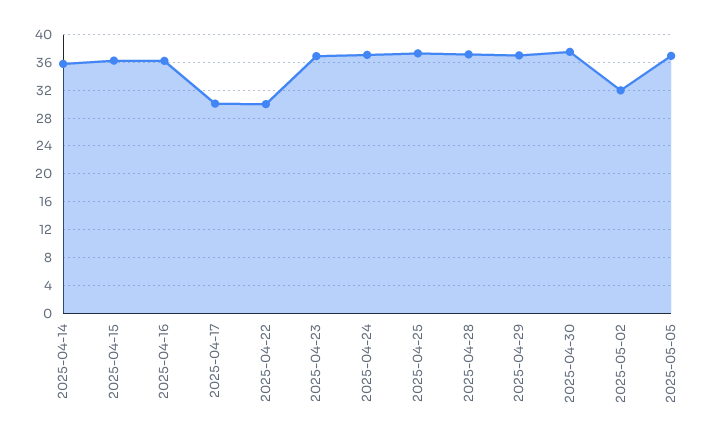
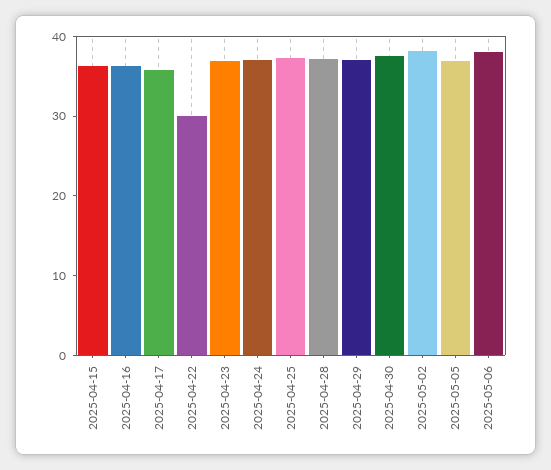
2025-04-14: 36 -> none
2025-04-17: 30 -> 36
2025-05-02: 32 -> 38
2025-05-06: none -> 38

